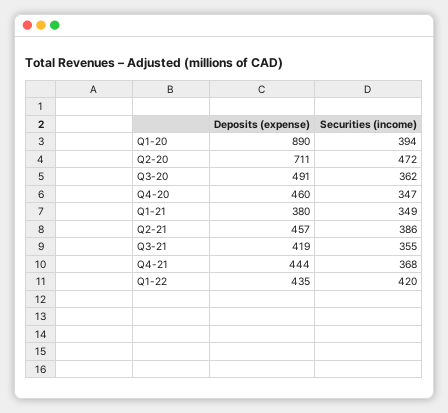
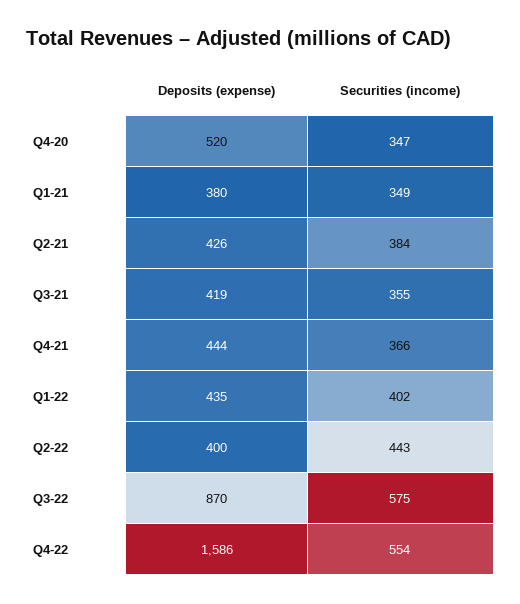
Deposits (expense), Q1-20: 890 -> none
Securities (income), Q1-20: 394 -> none
Deposits (expense), Q2-20: 711 -> none
Securities (income), Q2-20: 472 -> none
Deposits (expense), Q3-20: 491 -> none
Securities (income), Q3-20: 362 -> none
Deposits (expense), Q4-20: 460 -> 520
Deposits (expense), Q2-21: 457 -> 426
Securities (income), Q2-21: 386 -> 384
Securities (income), Q4-21: 368 -> 366
Securities (income), Q1-22: 420 -> 402
Deposits (expense), Q2-22: none -> 400
Securities (income), Q2-22: none -> 443
Deposits (expense), Q3-22: none -> 870
Securities (income), Q3-22: none -> 575
Deposits (expense), Q4-22: none -> 1586
Securities (income), Q4-22: none -> 554

